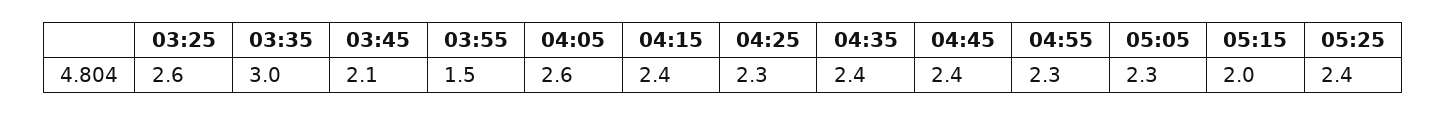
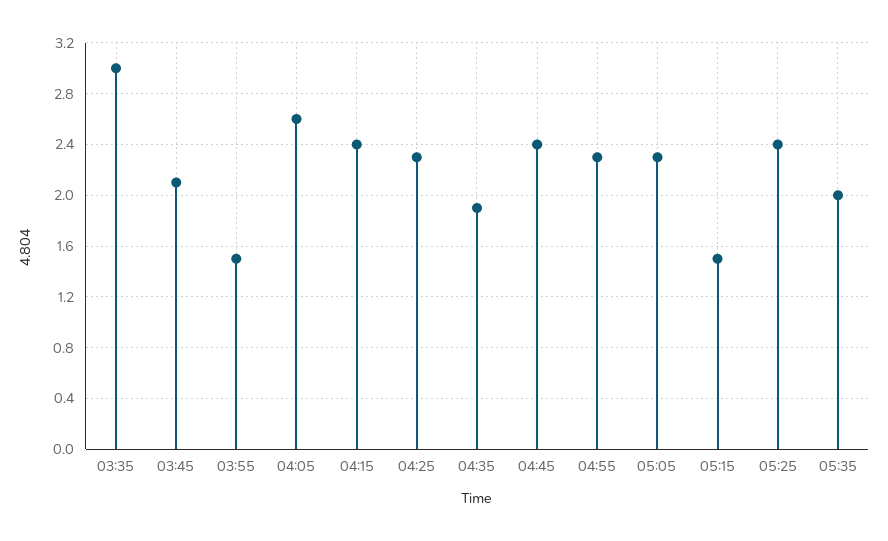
03:25: 2.6 -> none
04:35: 2.4 -> 1.9
05:15: 2 -> 1.5
05:35: none -> 2

